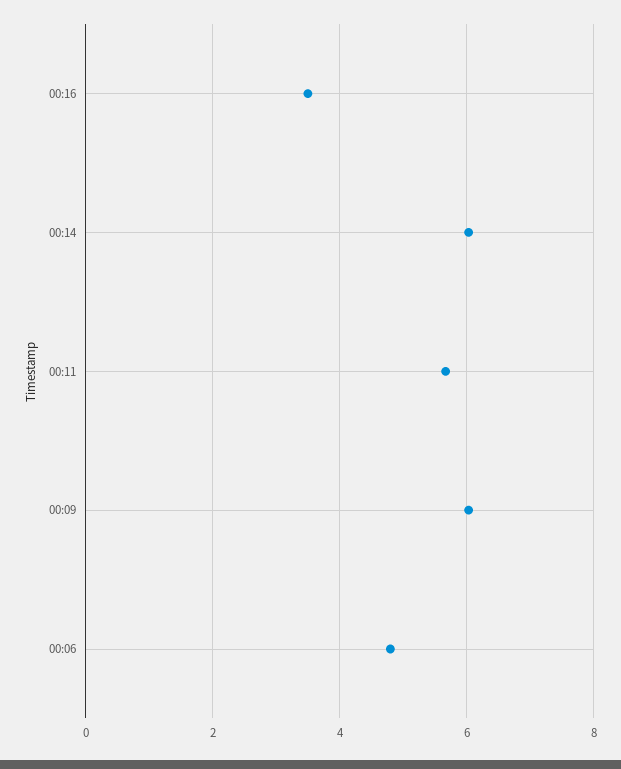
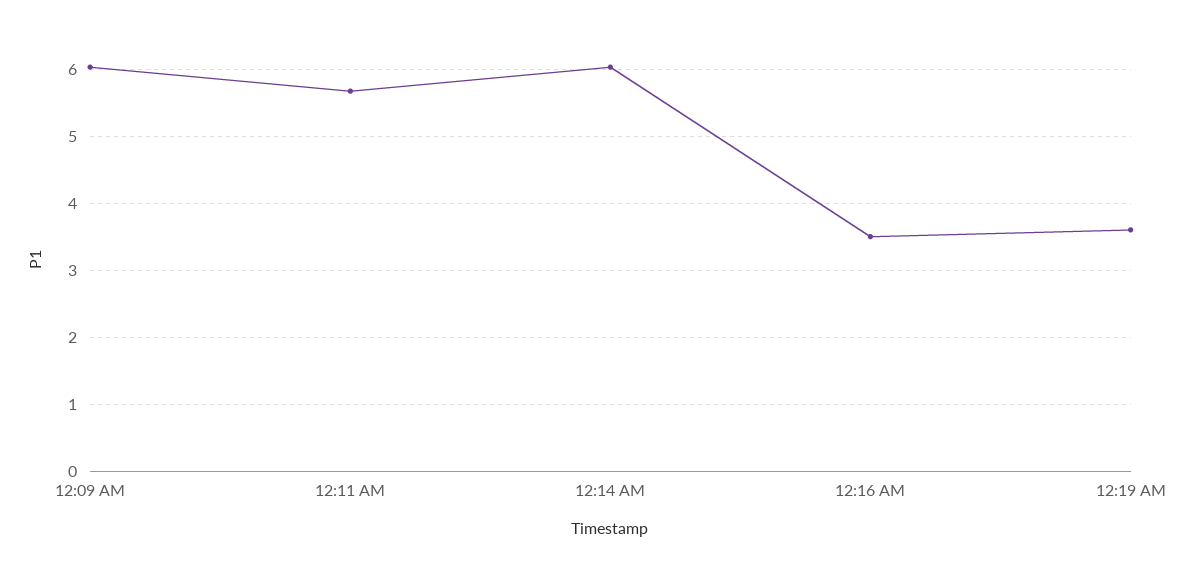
00:06: 4.8 -> none
12:19 AM: none -> 3.6

